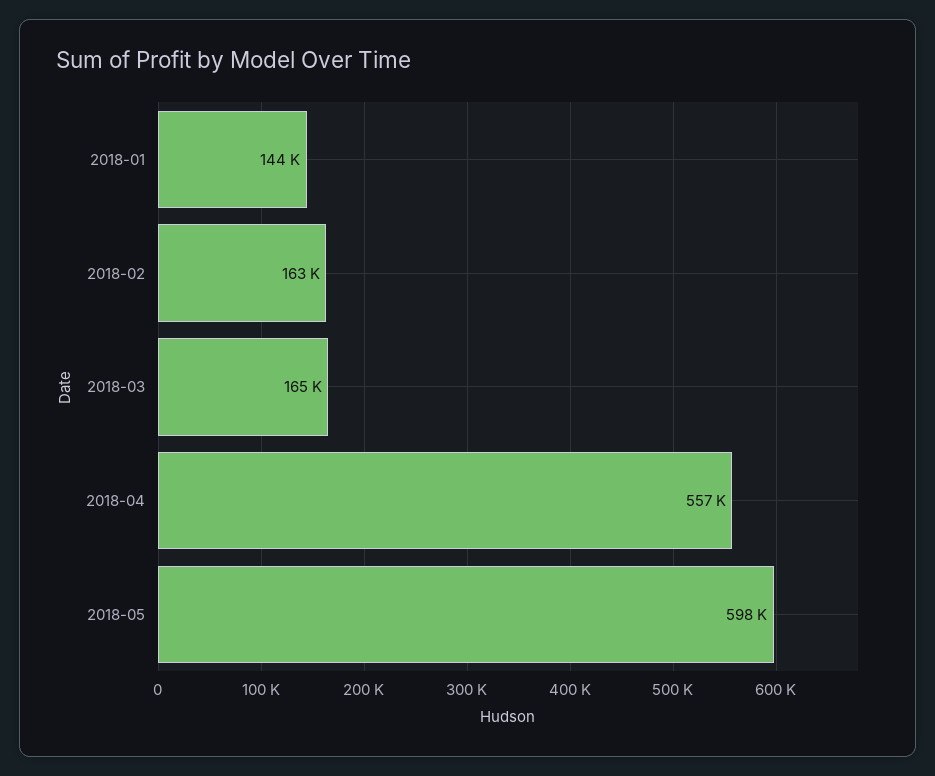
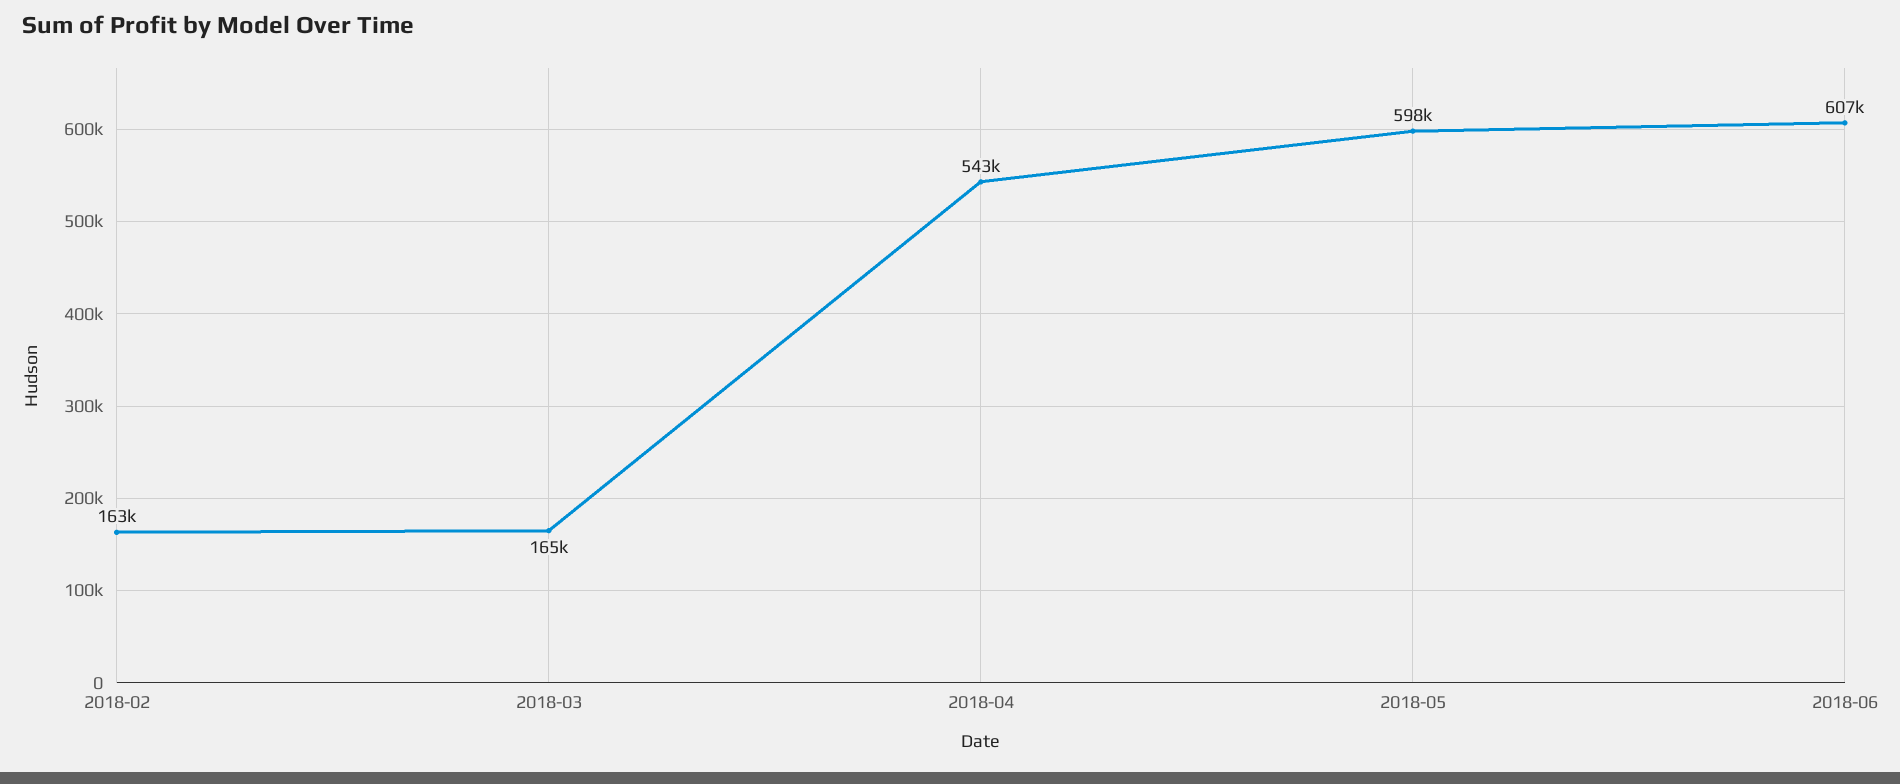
2018-01: 144000 -> none
2018-04: 557000 -> 543000
2018-06: none -> 607000

